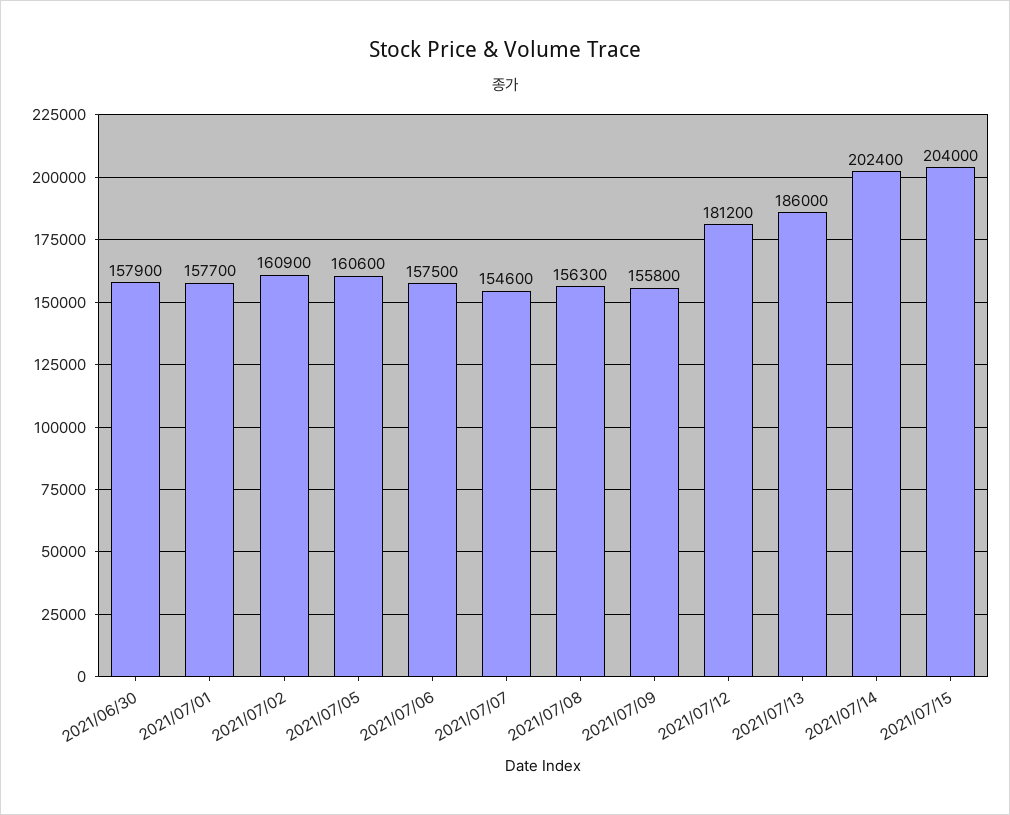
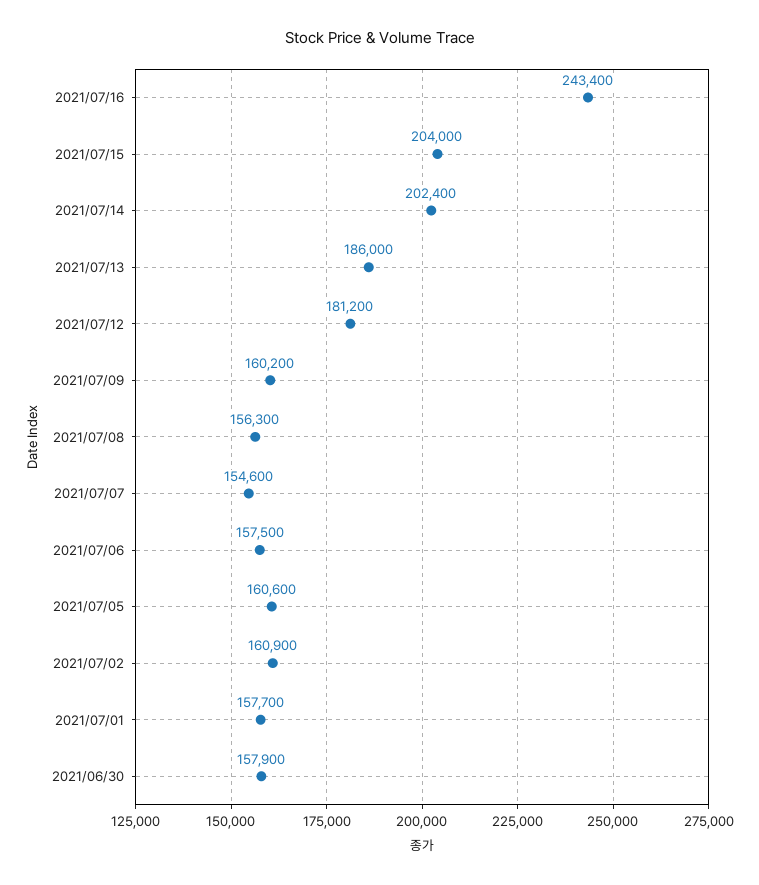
2021/07/09: 155800 -> 160200
2021/07/16: none -> 243400

